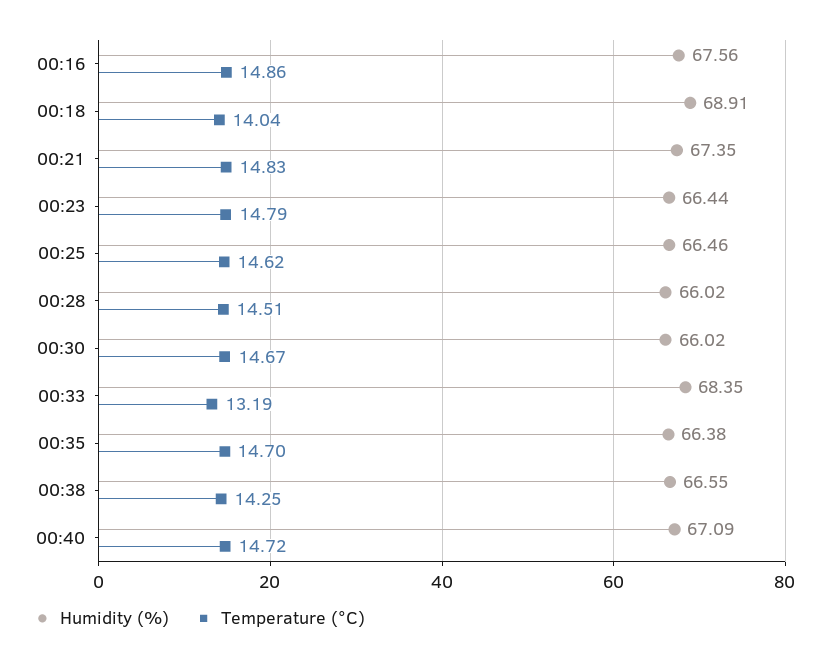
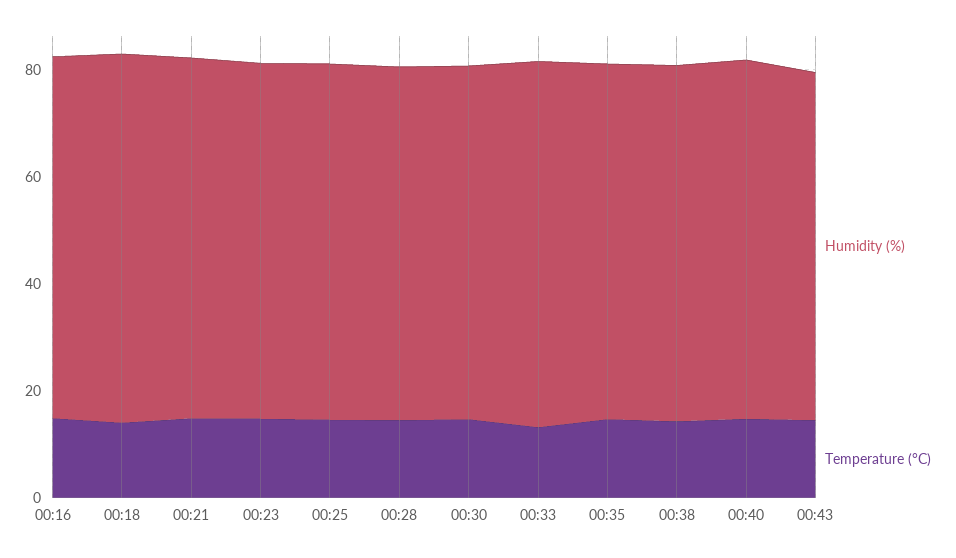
Humidity (%), 00:43: none -> 65
Temperature (°C), 00:43: none -> 15

